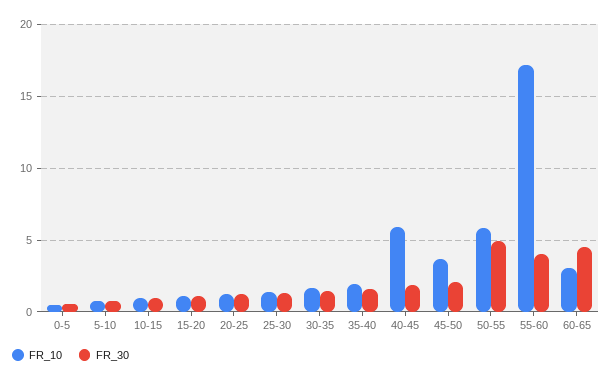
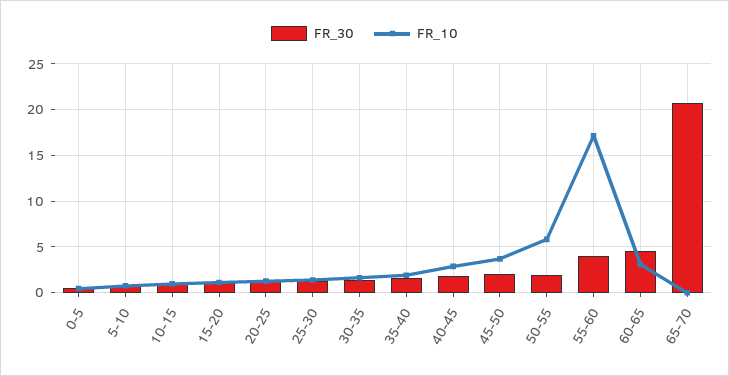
FR_10, 40-45: 6 -> 3
FR_30, 50-55: 5 -> 2
FR_30, 65-70: none -> 21
FR_10, 65-70: none -> 0

